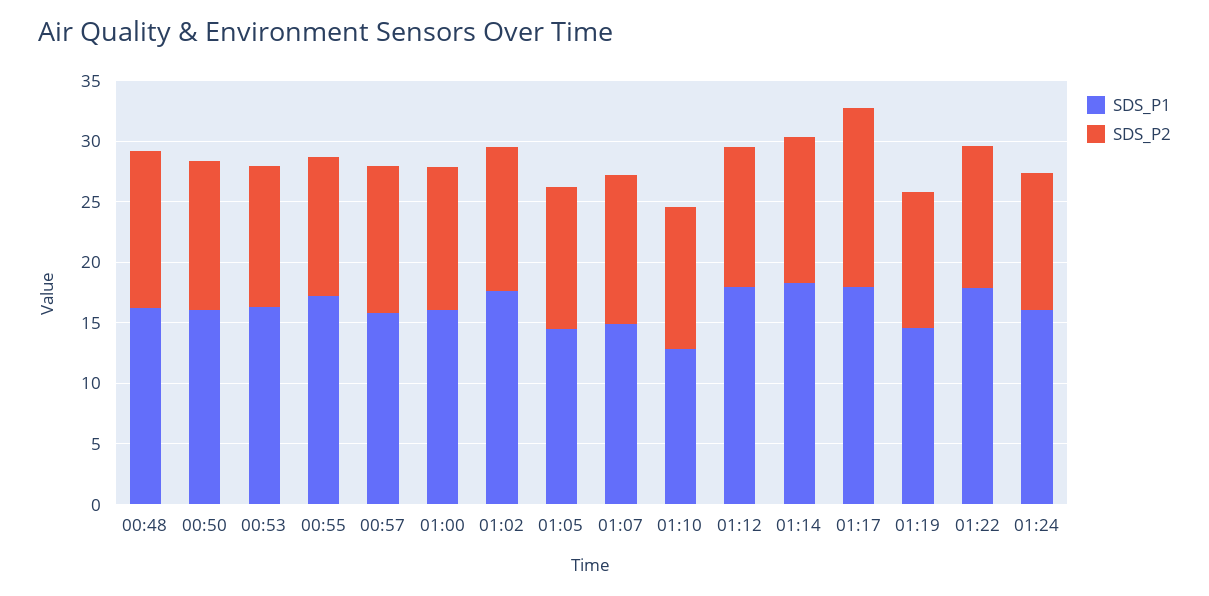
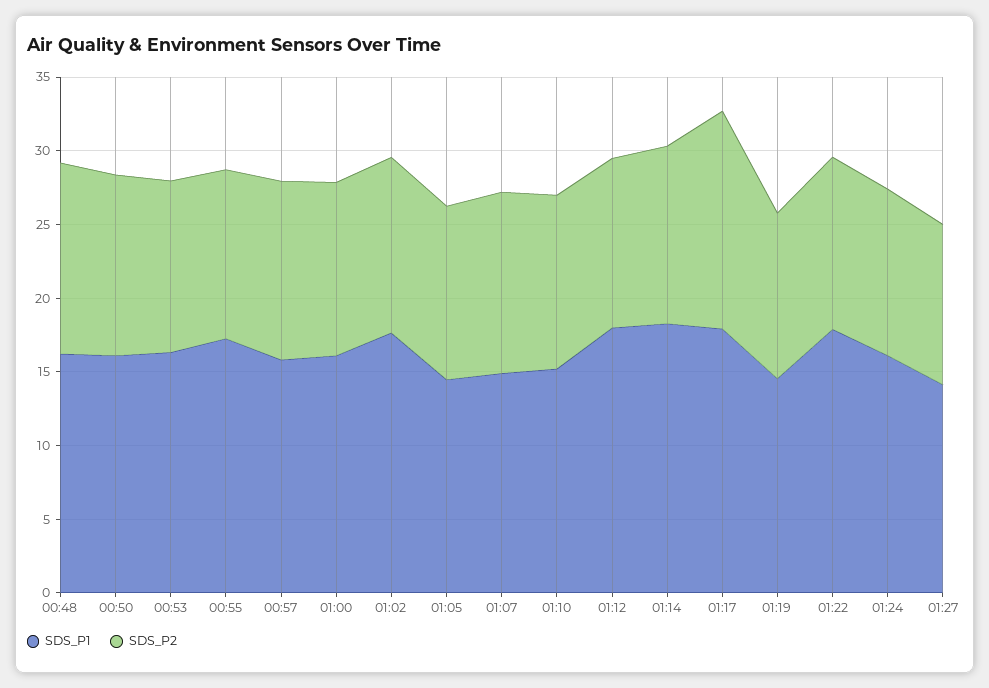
SDS_P1, 01:10: 13 -> 15
SDS_P1, 01:27: none -> 14
SDS_P2, 01:27: none -> 11

